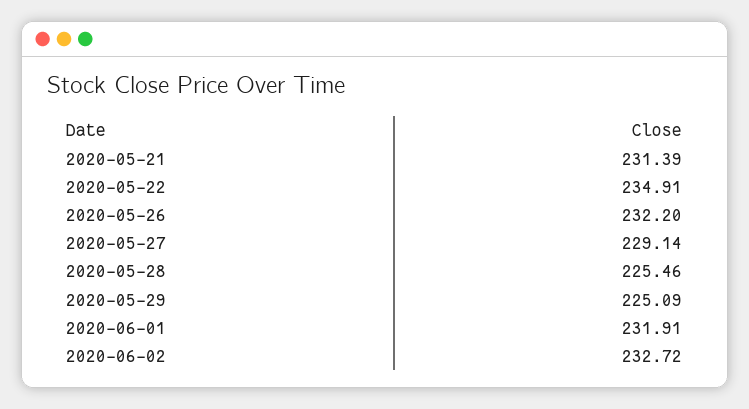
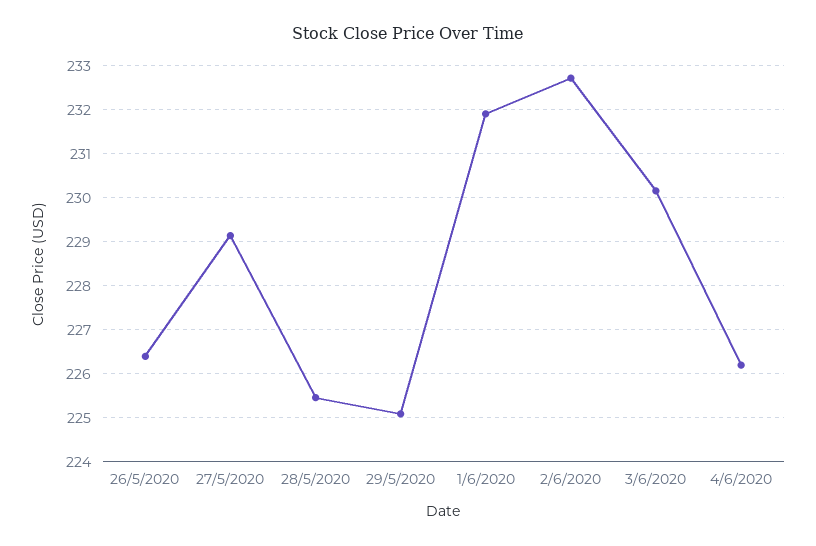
2020-05-21: 231.39 -> none
2020-05-22: 234.91 -> none
2020-05-26: 232.2 -> 226.4
3/6/2020: none -> 230.2
4/6/2020: none -> 226.2

